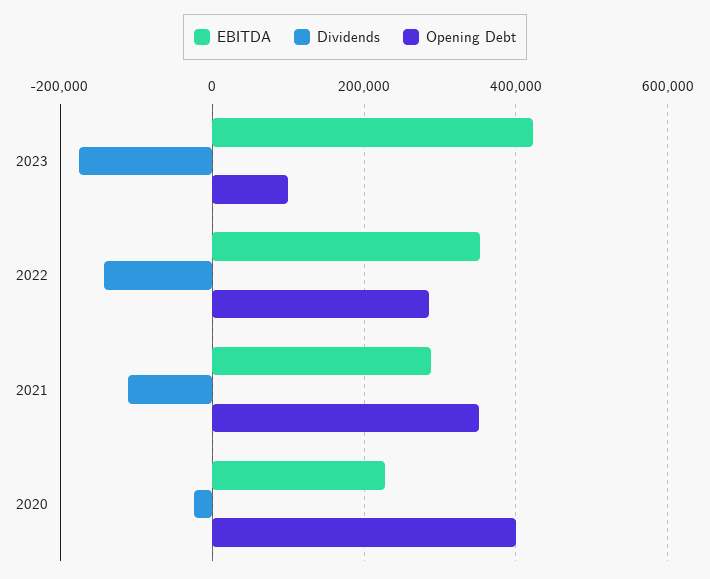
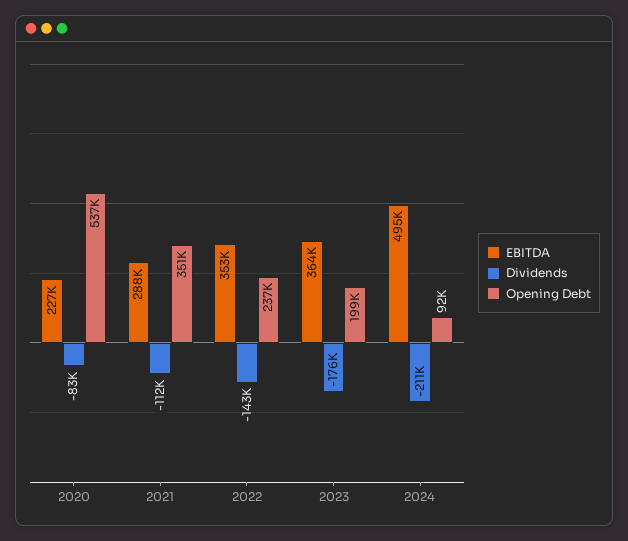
EBITDA, 2023: 420000 -> 364000
Opening Debt, 2023: 100000 -> 199000
Opening Debt, 2022: 280000 -> 237000
Dividends, 2020: -20000 -> -83000
Opening Debt, 2020: 400000 -> 537000
EBITDA, 2024: none -> 495000
Dividends, 2024: none -> -211000
Opening Debt, 2024: none -> 92000

